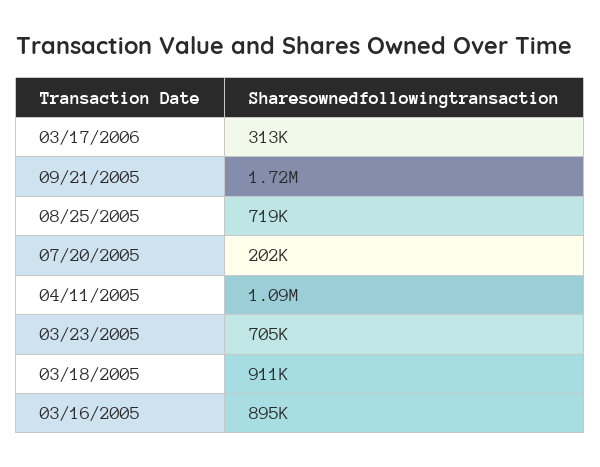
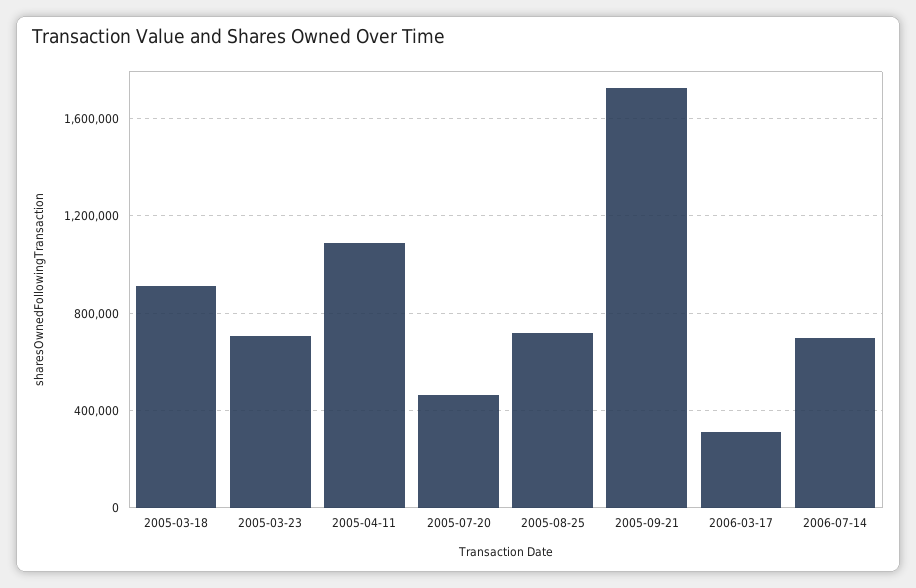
07/20/2005: 202000 -> 450000
03/16/2005: 895000 -> none
2006-07-14: none -> 700000

